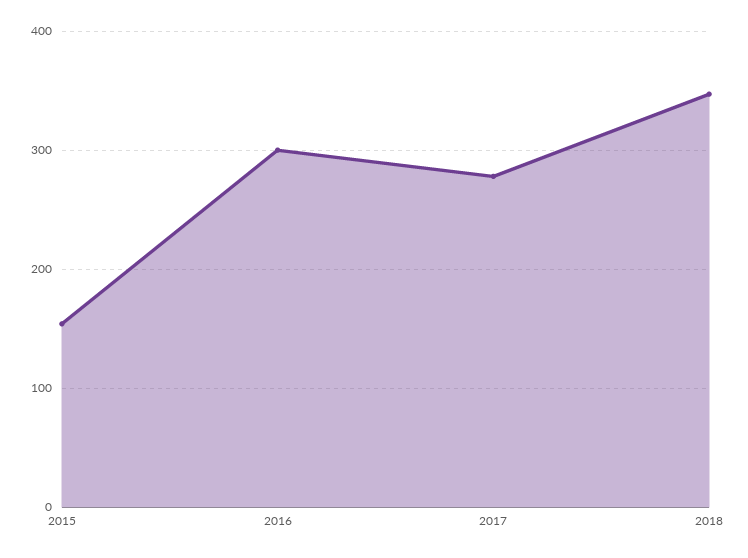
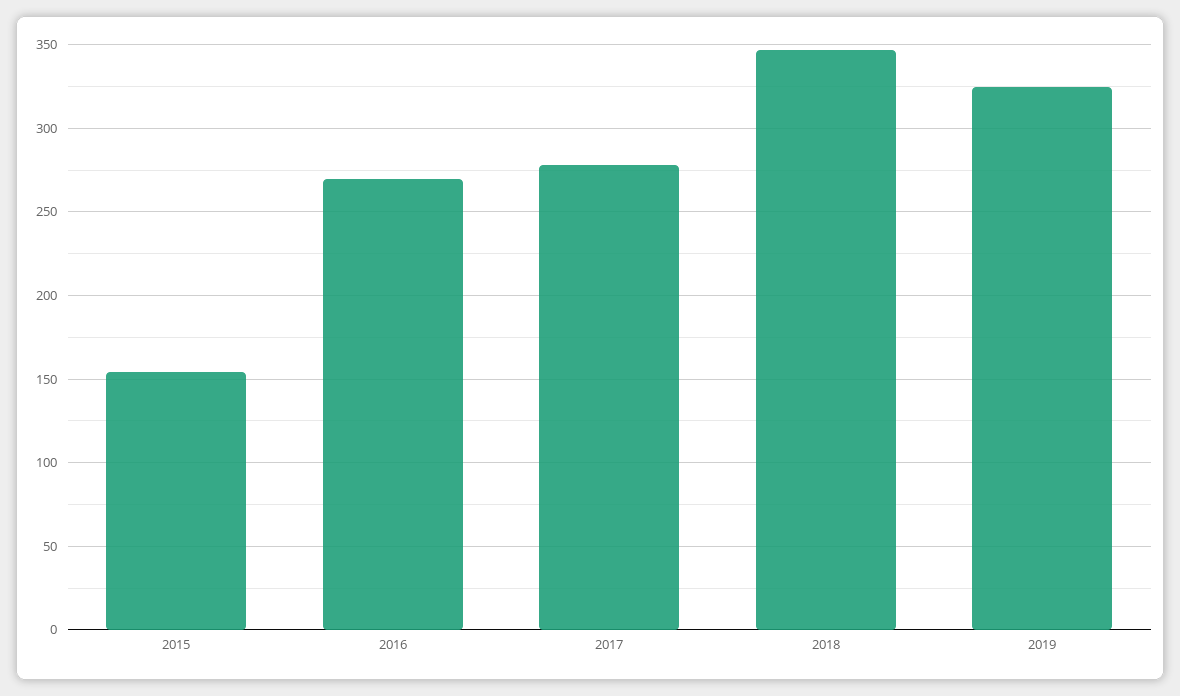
2016: 300 -> 270
2019: none -> 325

